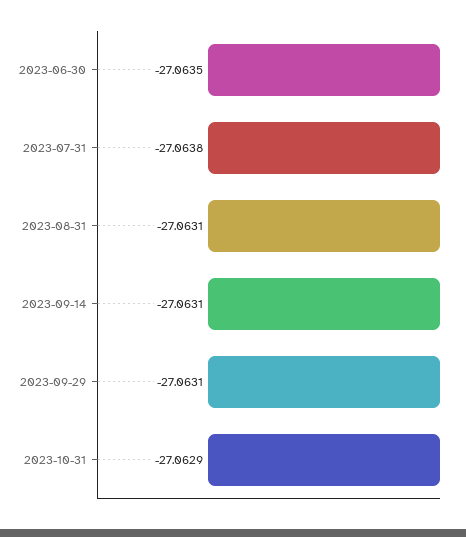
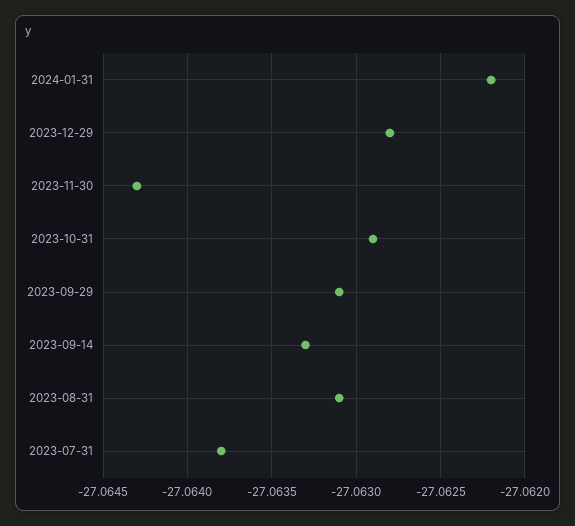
2023-06-30: -27.0635 -> none
2023-09-14: -27.0631 -> -27.0633
2024-01-31: none -> -27.0622
2023-12-29: none -> -27.0628
2023-11-30: none -> -27.0643

